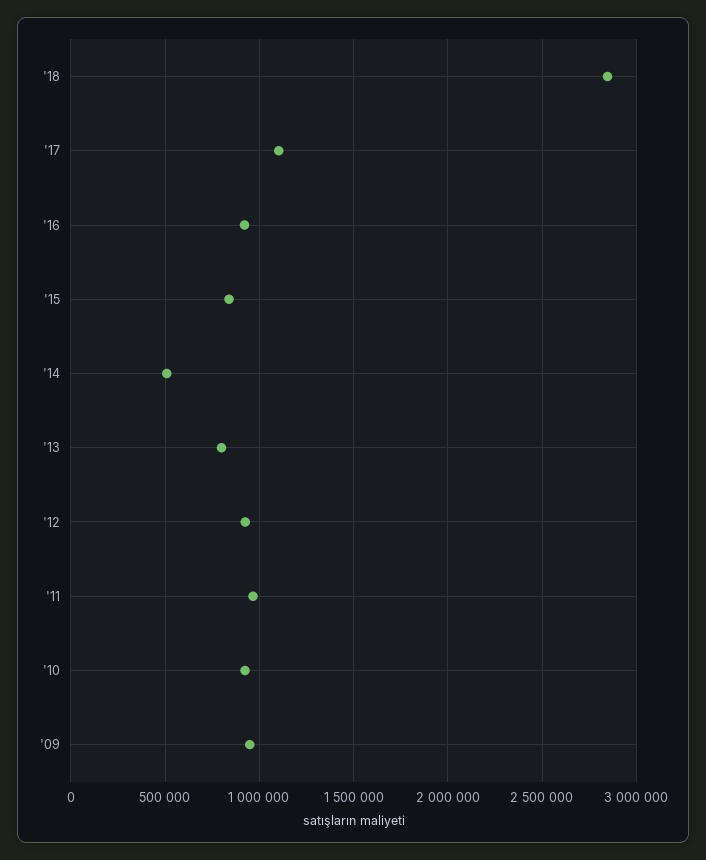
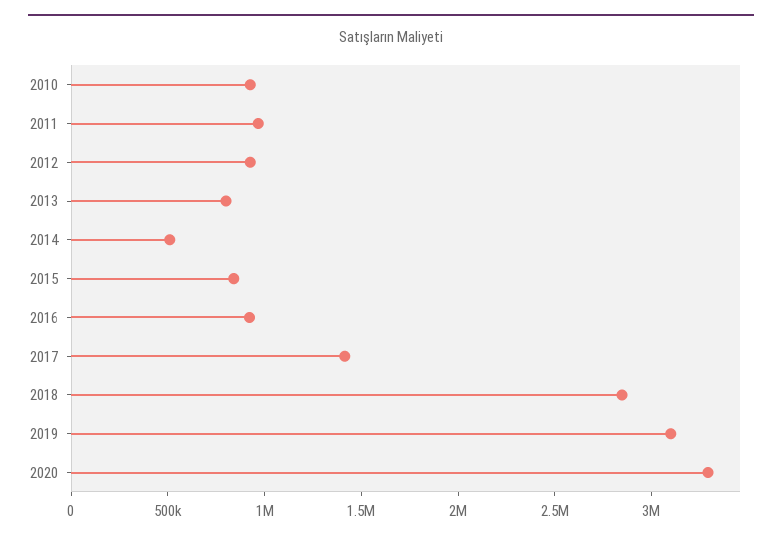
'17: 1100000 -> 1400000
'09: 950000 -> none
2019: none -> 3100000
2020: none -> 3300000

